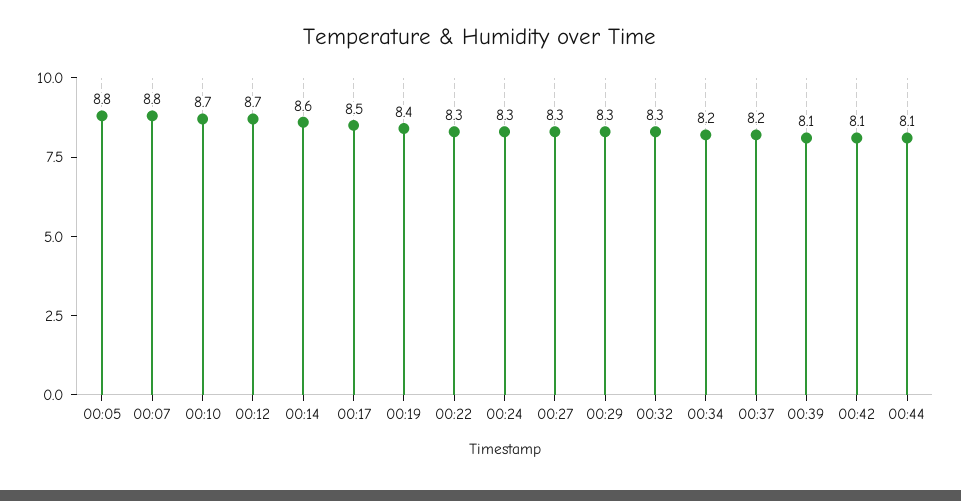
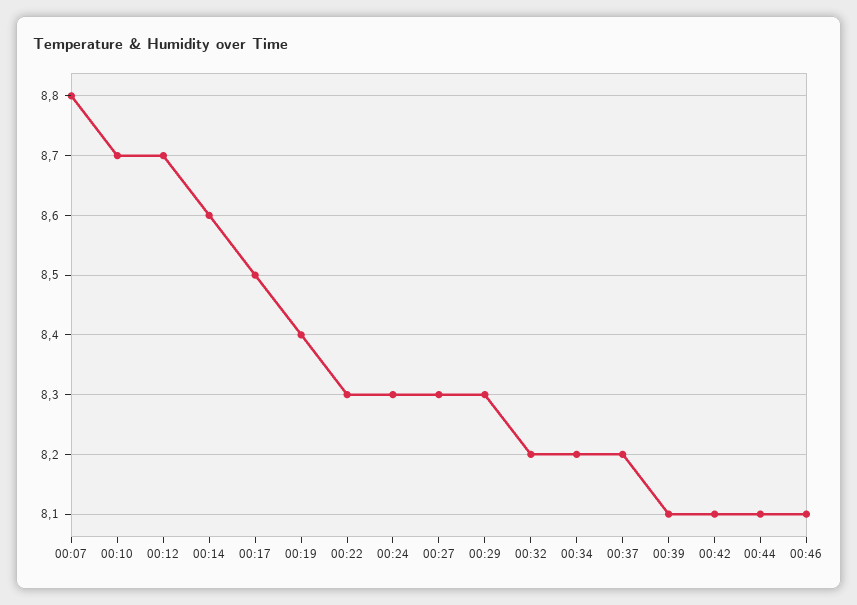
00:05: 8.8 -> none
00:32: 8.3 -> 8.2
00:46: none -> 8.1

